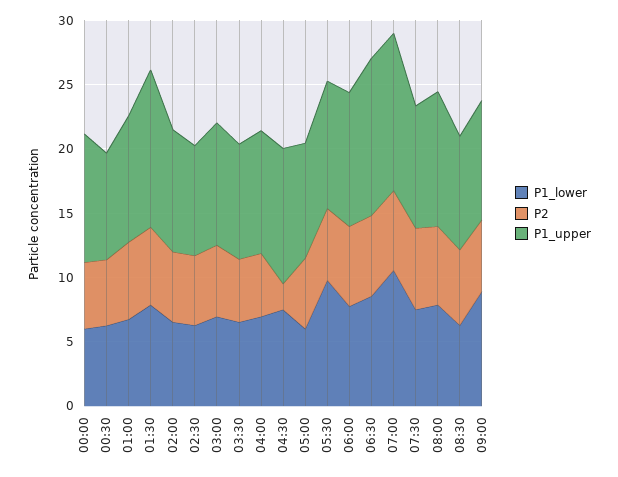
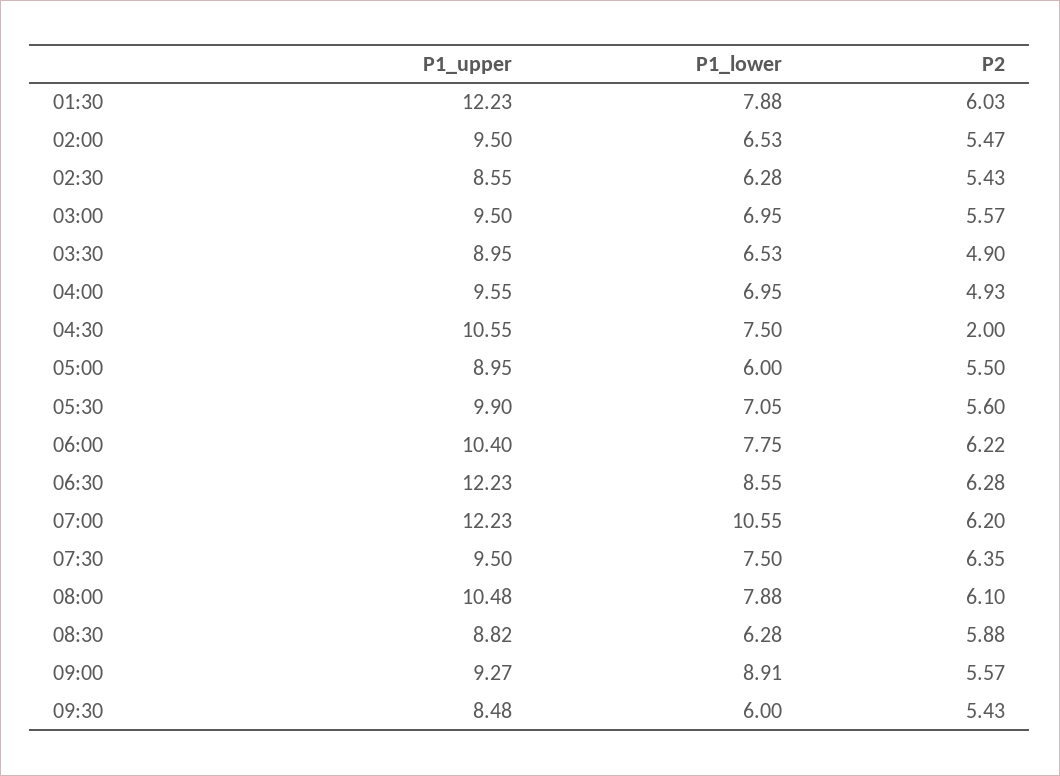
P1_lower, 00:00: 6 -> none
P2, 00:00: 5 -> none
P1_upper, 00:00: 10 -> none
P1_lower, 00:30: 6 -> none
P2, 00:30: 5 -> none
P1_upper, 00:30: 8 -> none
P1_lower, 01:00: 7 -> none
P2, 01:00: 6 -> none
P1_upper, 01:00: 10 -> none
P1_lower, 05:30: 10 -> 7.05
P1_upper, 09:30: none -> 8.48
P1_lower, 09:30: none -> 6
P2, 09:30: none -> 5.43

